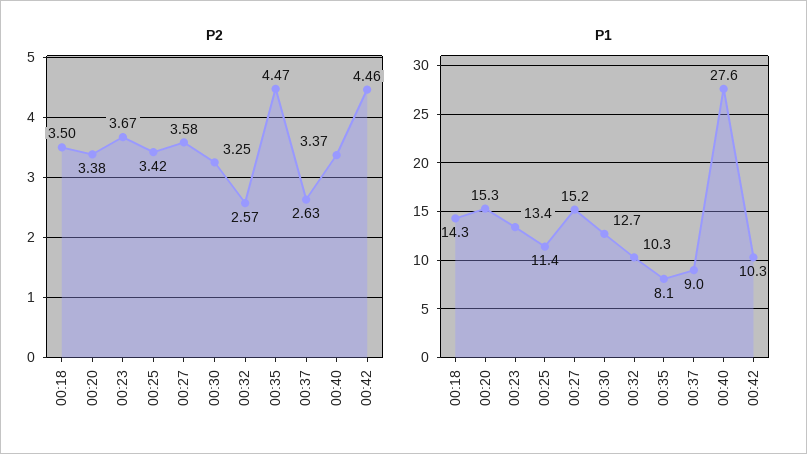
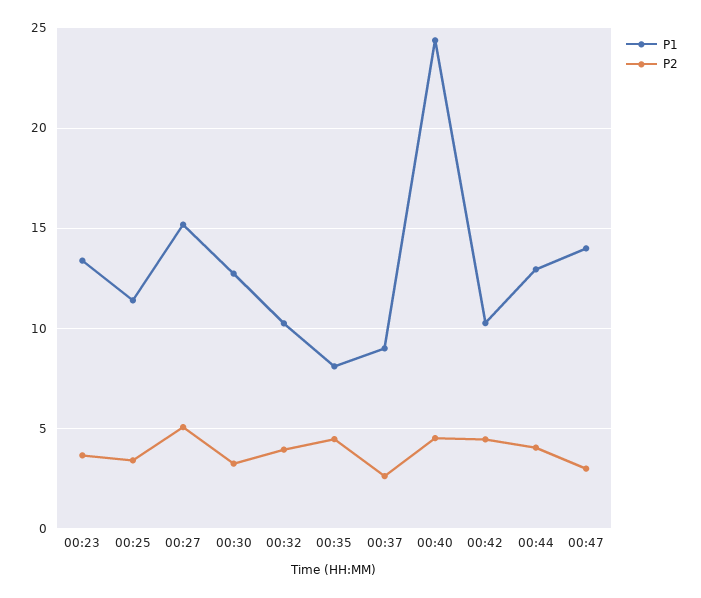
P2, 00:18: 3.5 -> none
P2, 00:20: 3.38 -> none
P2, 00:27: 3.58 -> 5
P2, 00:32: 2.57 -> 4
P2, 00:40: 3.37 -> 4.5
P1, 00:18: 14.3 -> none
P1, 00:20: 15.3 -> none
P1, 00:40: 27.6 -> 24.5
P1, 00:44: none -> 13
P2, 00:44: none -> 4
P1, 00:47: none -> 14
P2, 00:47: none -> 3

